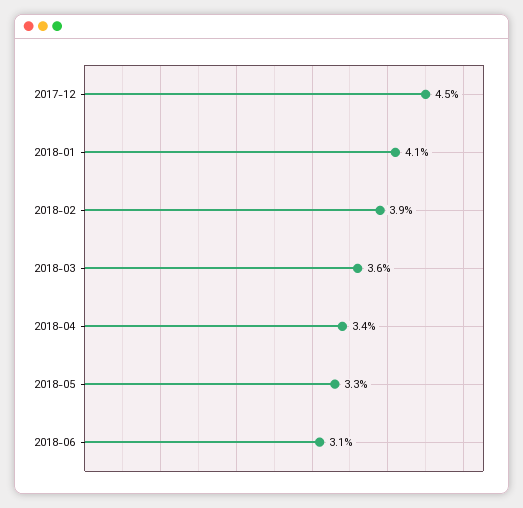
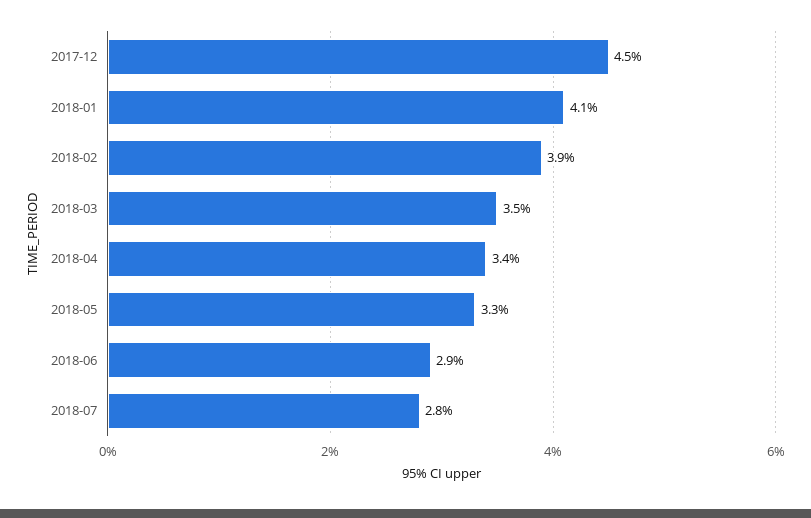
2018-03: 3.6 -> 3.5
2018-06: 3.1 -> 2.9
2018-07: none -> 2.8

